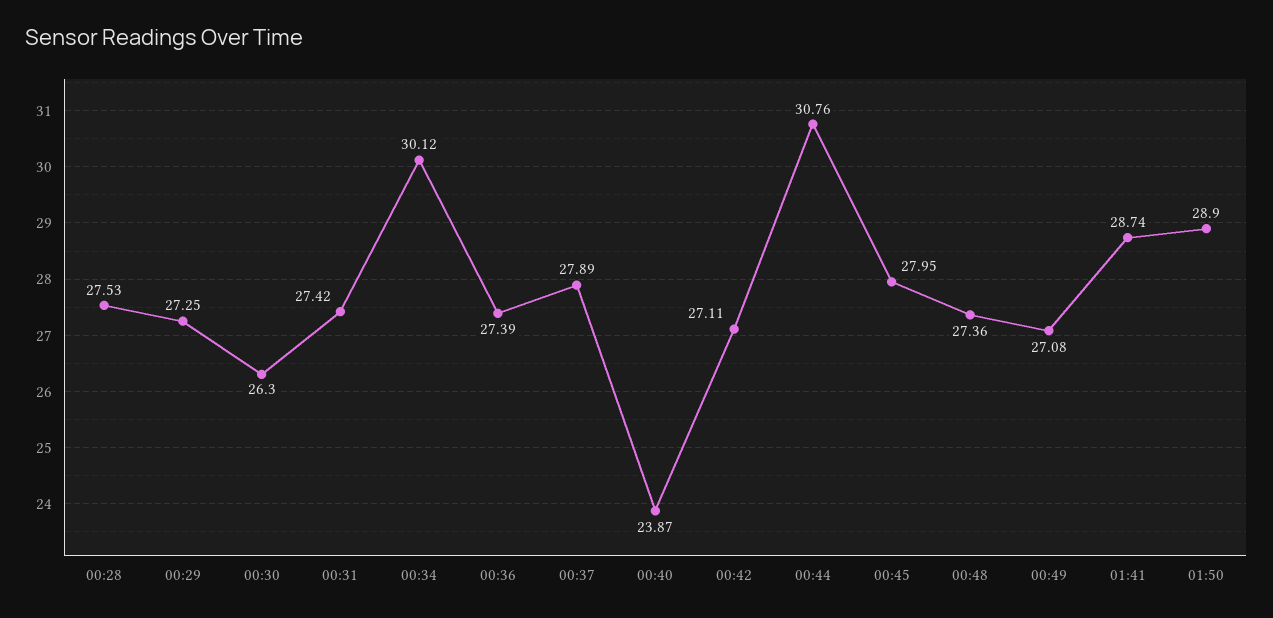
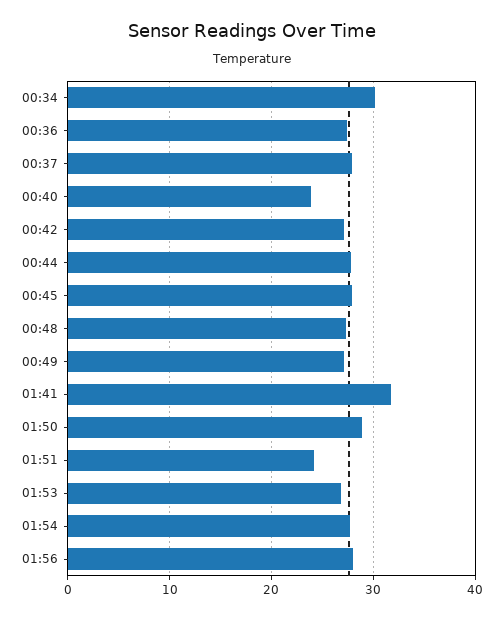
00:28: 27.53 -> none
00:29: 27.25 -> none
00:30: 26.3 -> none
00:31: 27.42 -> none
00:44: 30.76 -> 28
01:41: 28.74 -> 32
01:51: none -> 24
01:53: none -> 27
01:54: none -> 28
01:56: none -> 28

